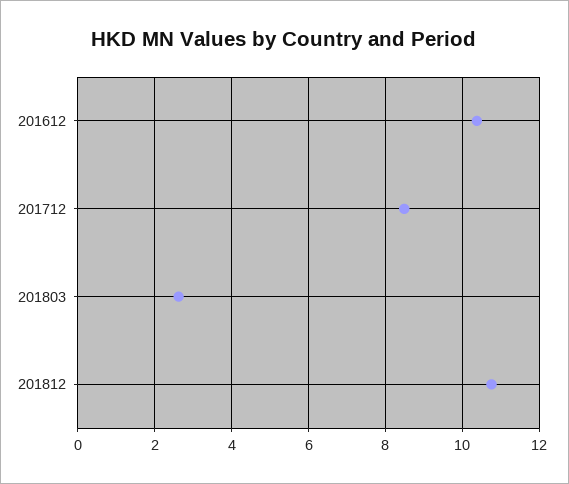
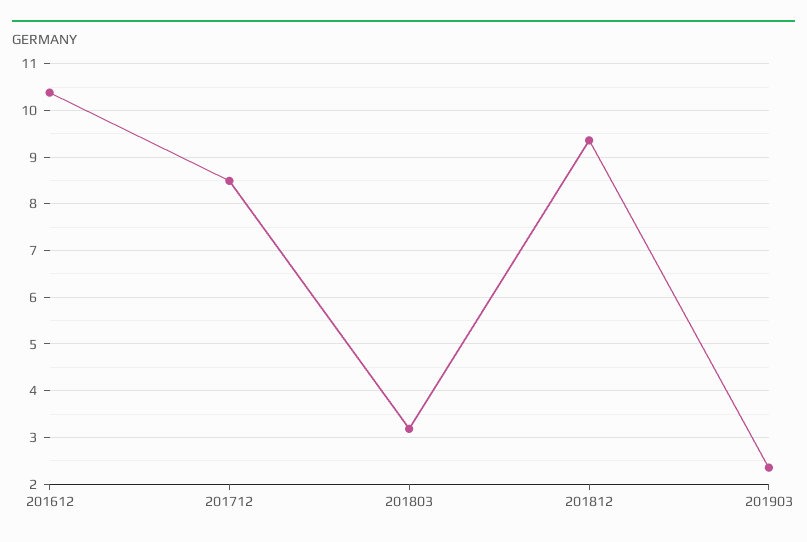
201803: 2.6 -> 3.2
201812: 10.8 -> 9.4
201903: none -> 2.4

